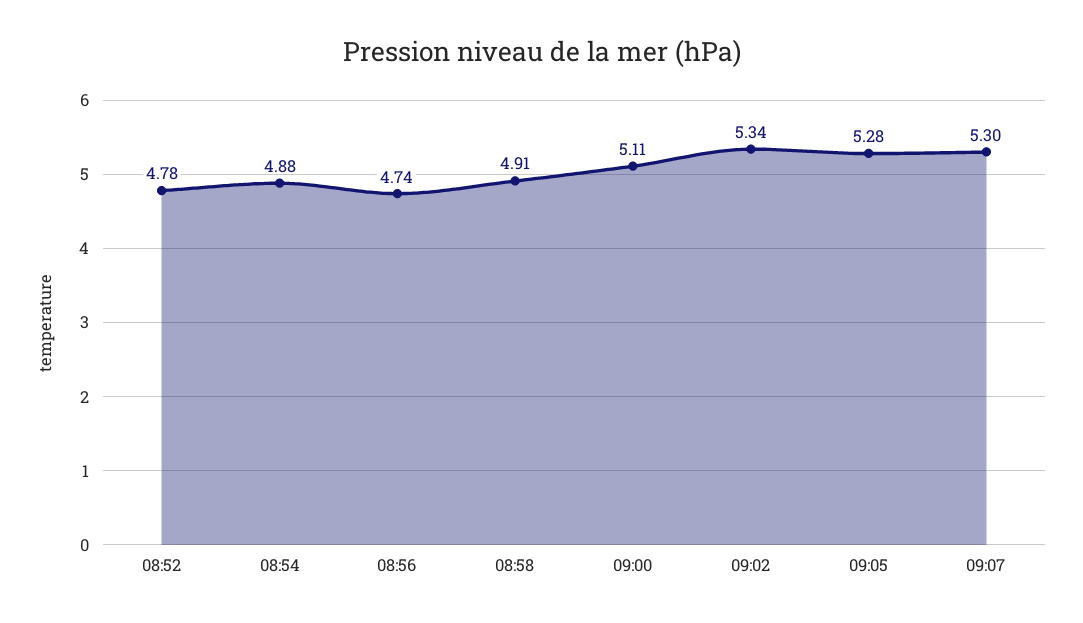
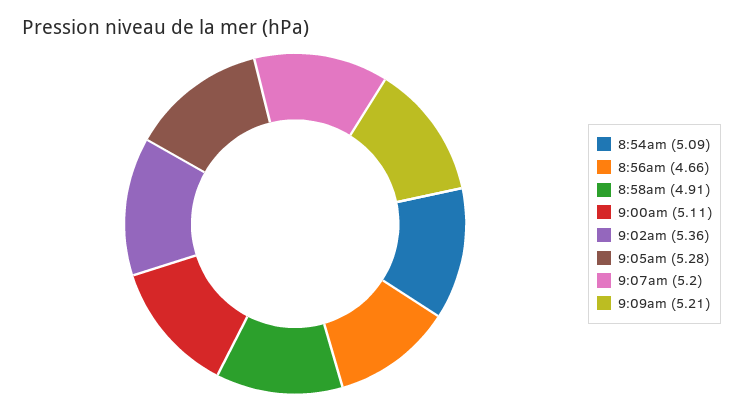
08:52: 4.78 -> none
08:54: 4.88 -> 5.09
08:56: 4.74 -> 4.66
09:02: 5.34 -> 5.36
09:07: 5.3 -> 5.2
9:09am: none -> 5.21

